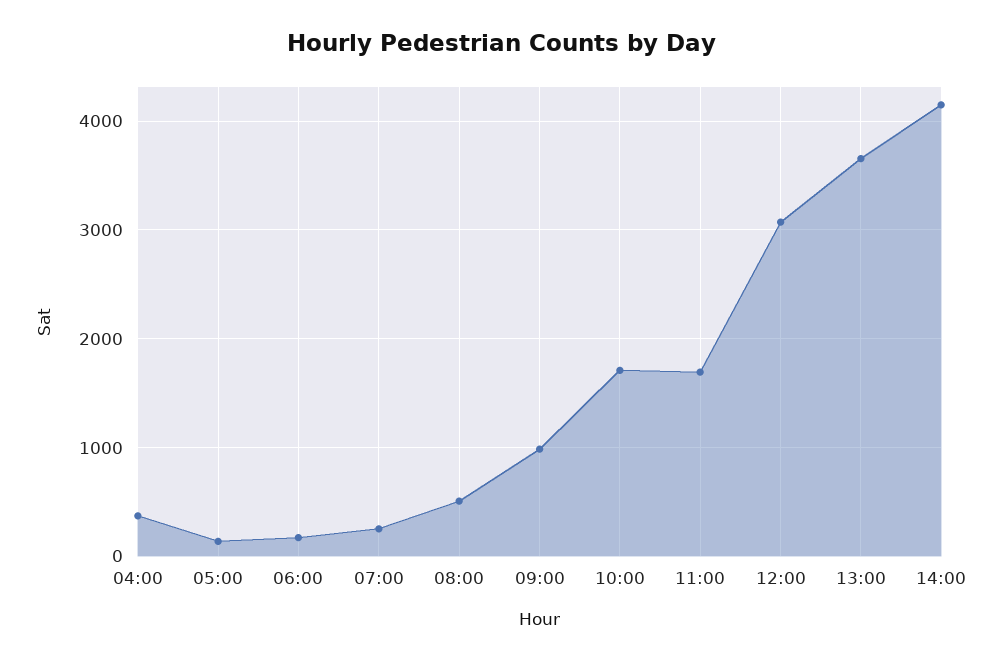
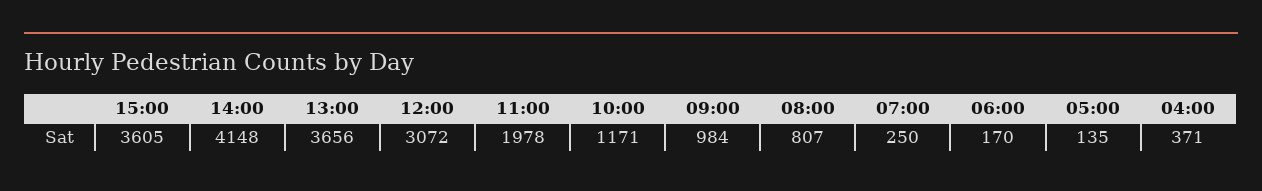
08:00: 500 -> 807
10:00: 1700 -> 1171
11:00: 1700 -> 1978
15:00: none -> 3605

